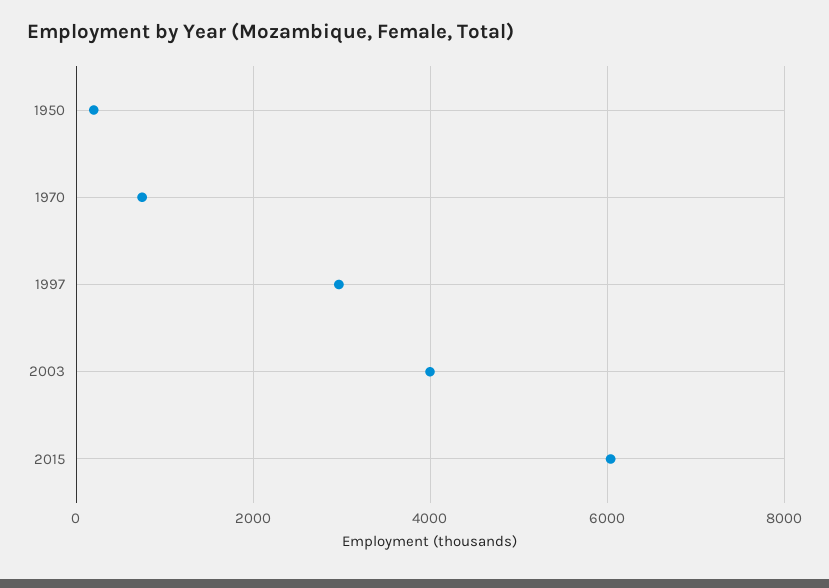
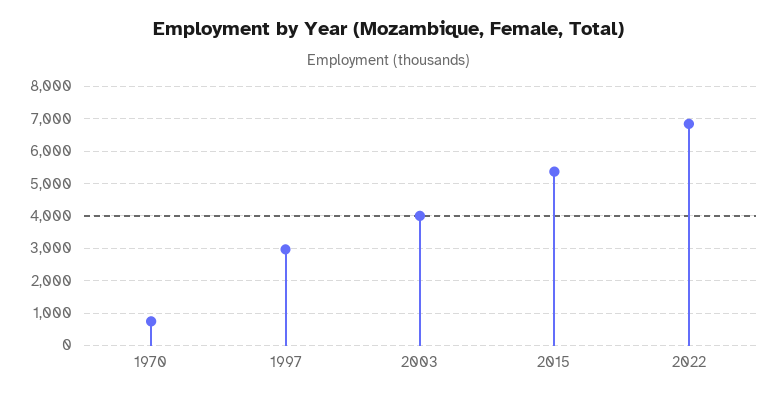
1950: 200 -> none
2015: 6000 -> 5400
2022: none -> 6800

